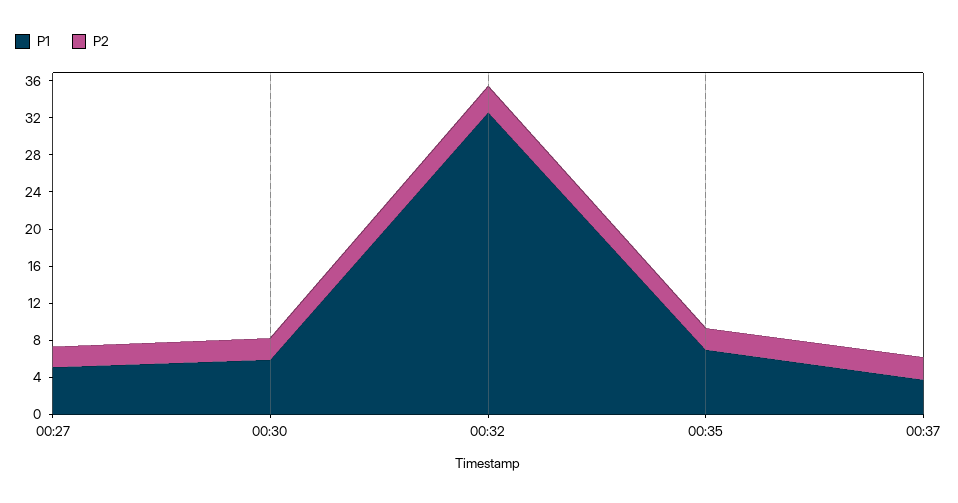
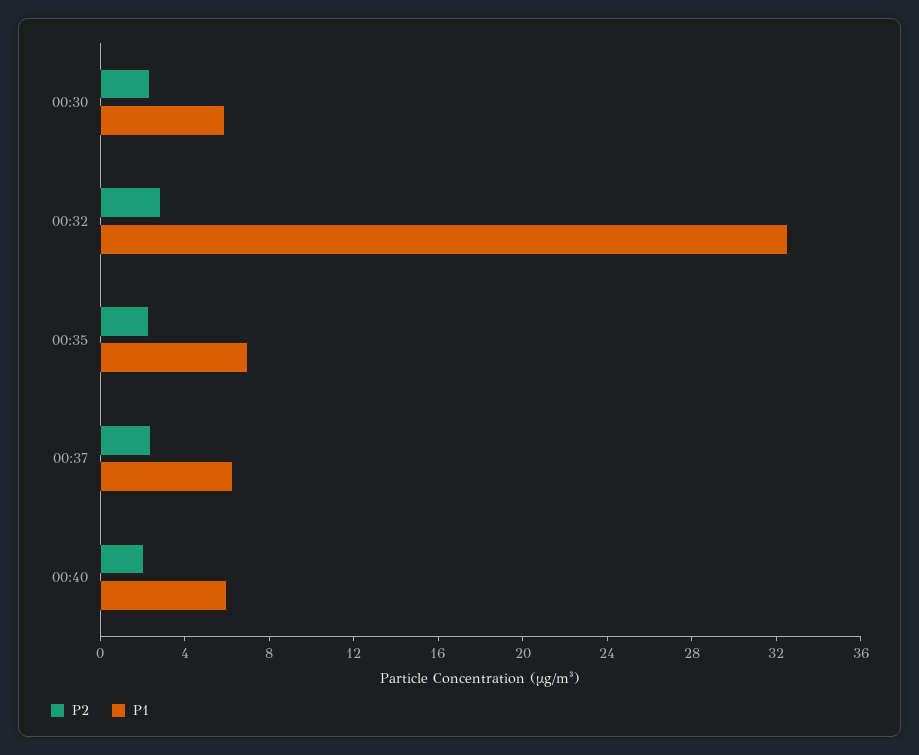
P1, 00:27: 5 -> none
P2, 00:27: 2 -> none
P1, 00:37: 4 -> 6
P2, 00:40: none -> 2
P1, 00:40: none -> 6

